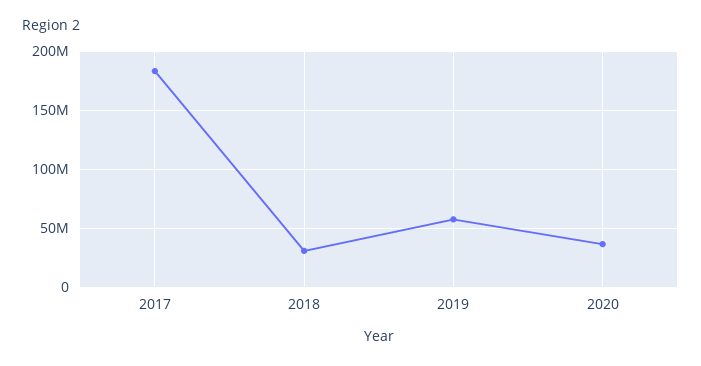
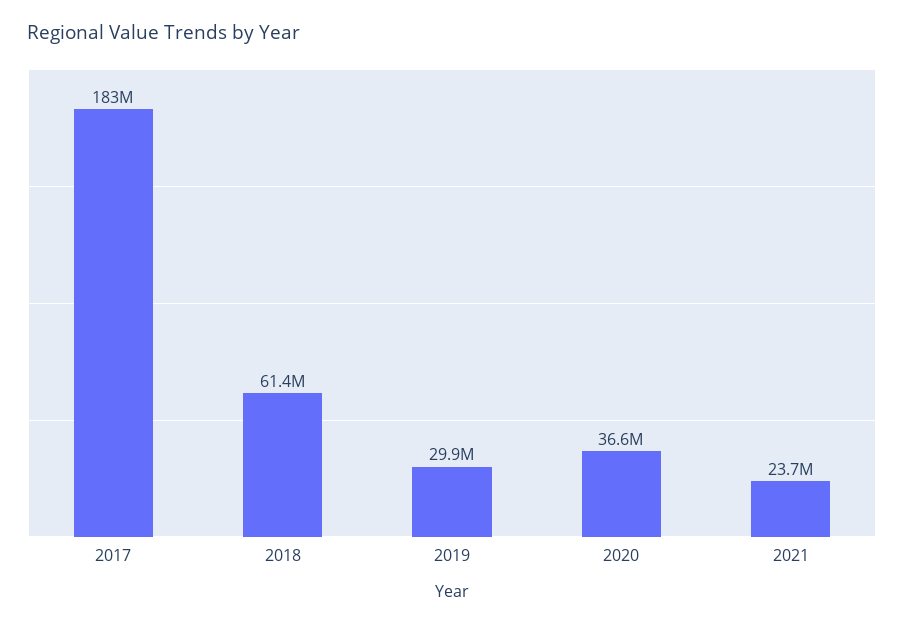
2018: 30000000 -> 61400000
2019: 60000000 -> 29900000
2021: none -> 23700000

